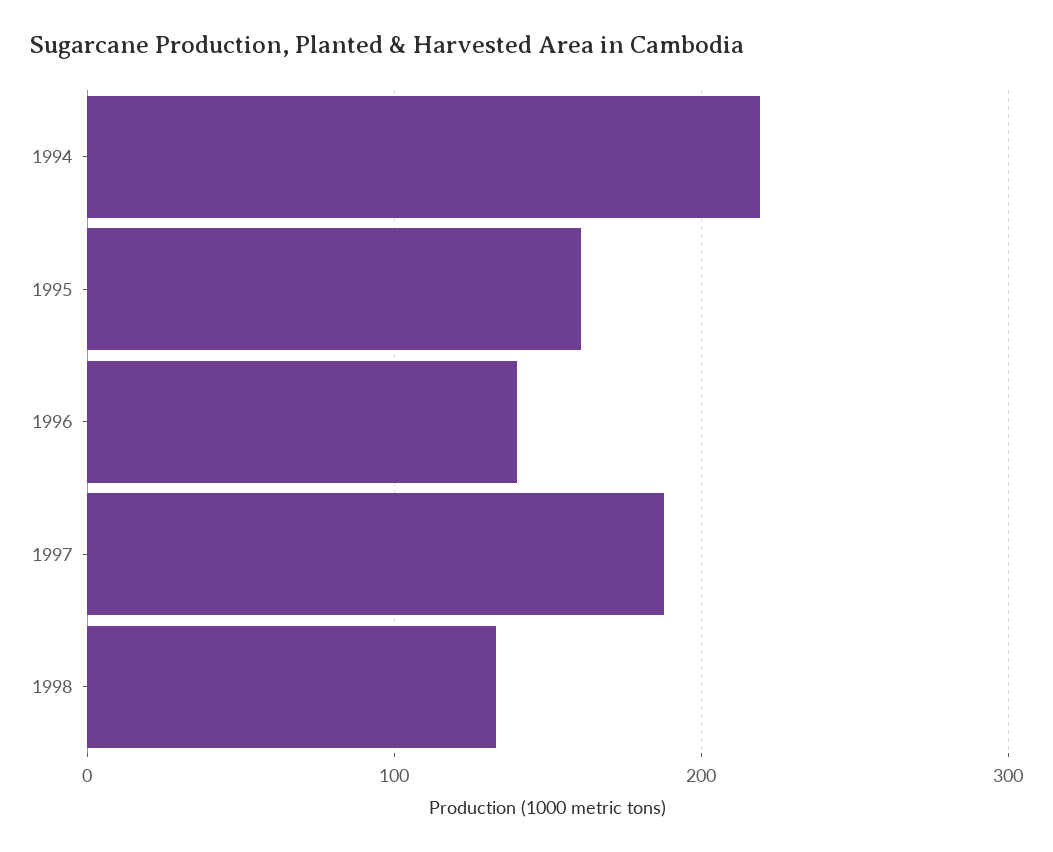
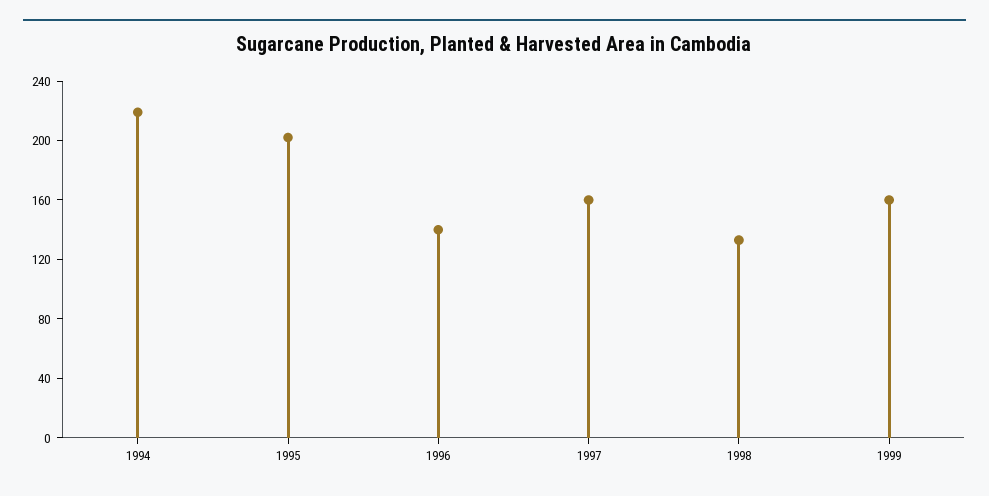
1995: 160 -> 200
1997: 190 -> 160
1999: none -> 160

